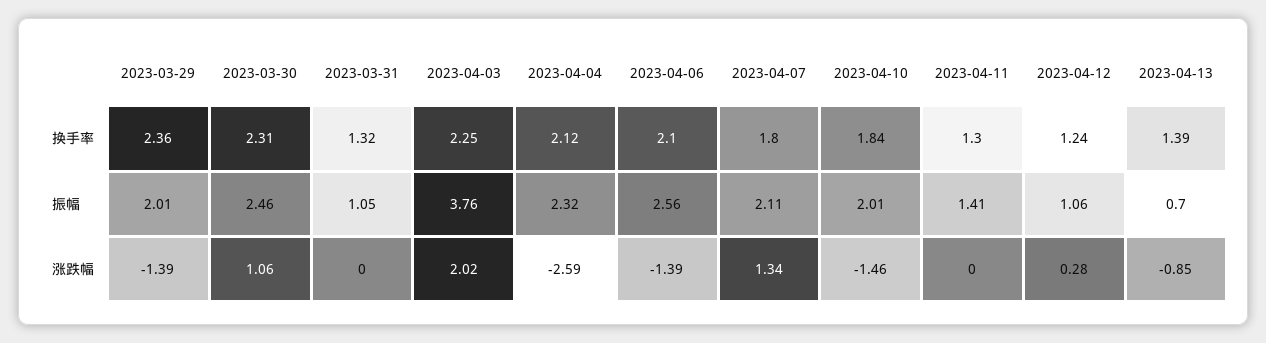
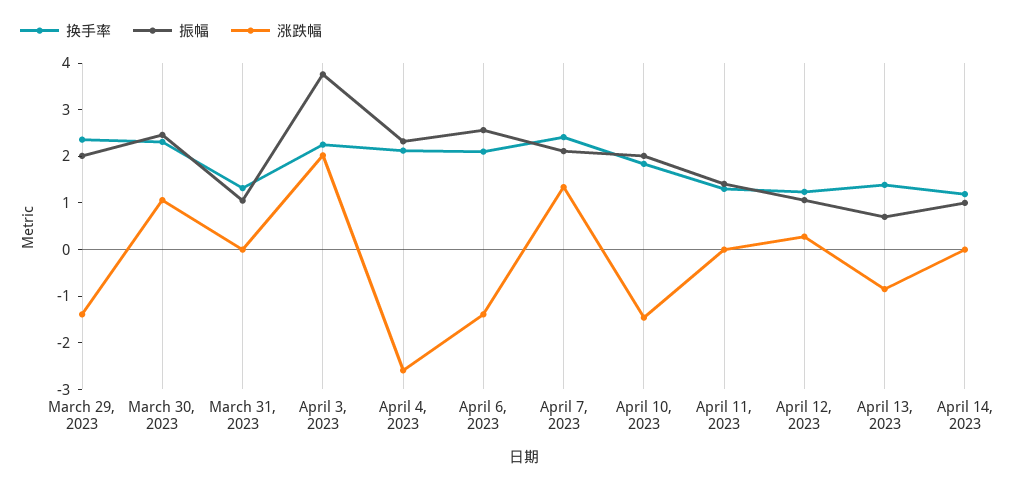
换手率, 2023-04-07: 1.8 -> 2.4
换手率, April 14, 2023: none -> 1.2
振幅, April 14, 2023: none -> 1
涨跌幅, April 14, 2023: none -> 0

